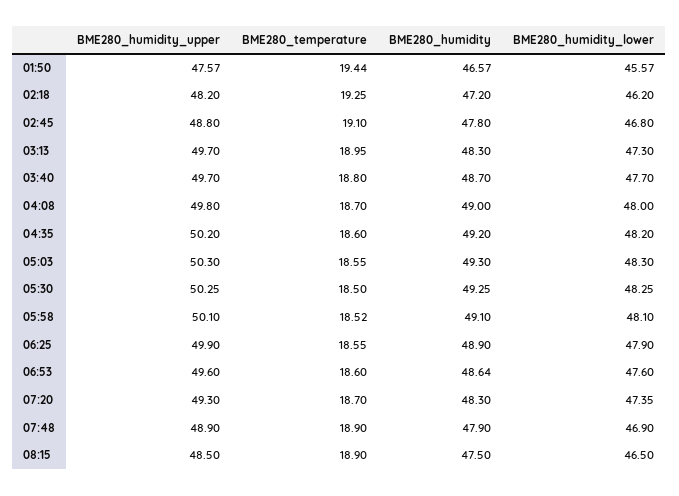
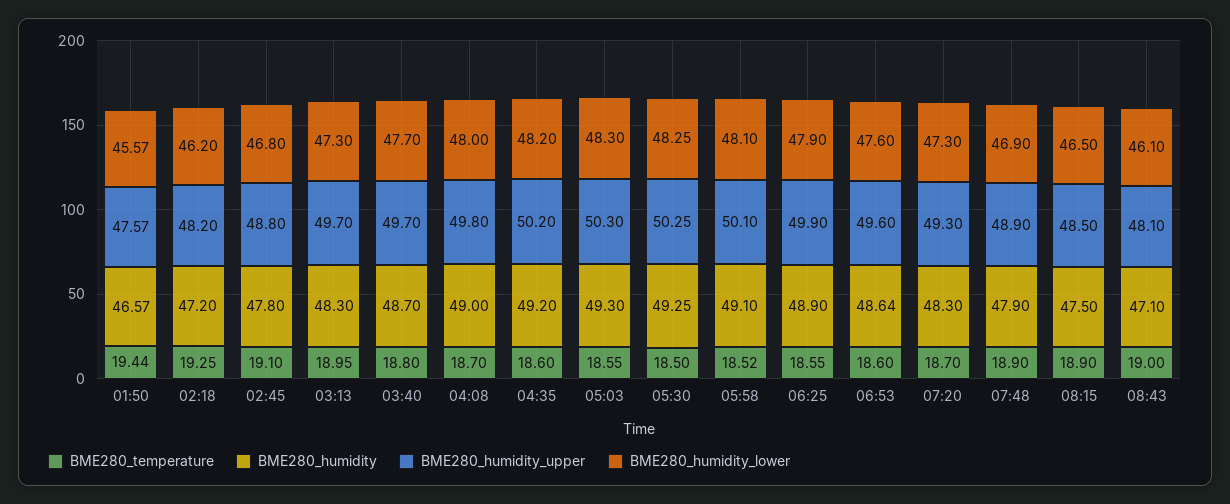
BME280_humidity_lower, 07:20: 47.35 -> 47.3
BME280_temperature, 08:43: none -> 19
BME280_humidity, 08:43: none -> 47.1
BME280_humidity_upper, 08:43: none -> 48.1
BME280_humidity_lower, 08:43: none -> 46.1

